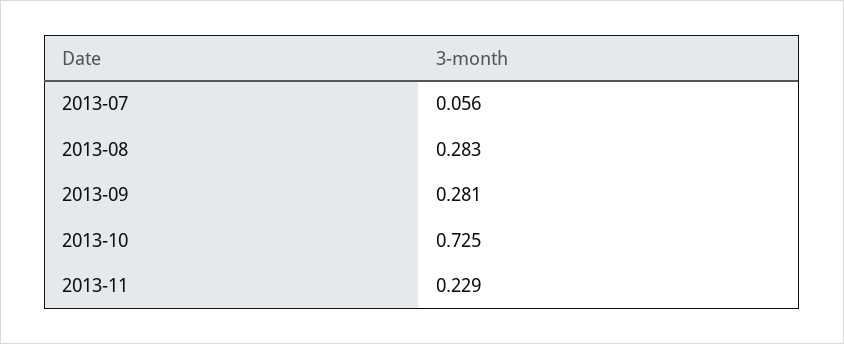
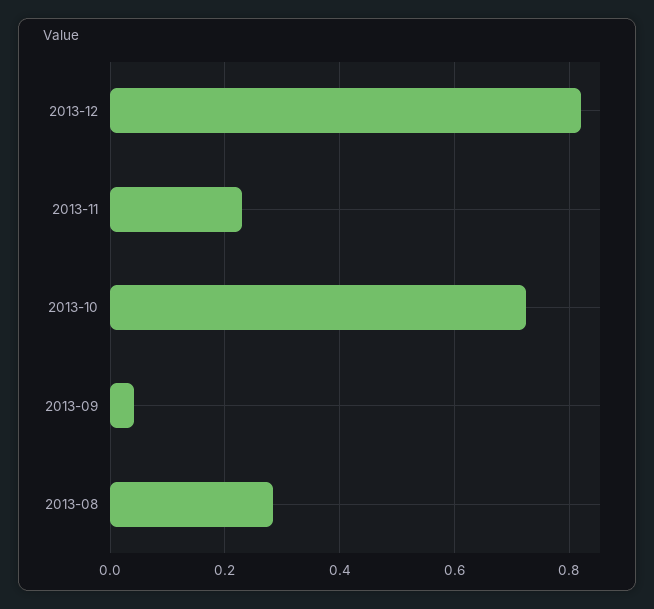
2013-07: 0.056 -> none
2013-09: 0.281 -> 0.04
2013-12: none -> 0.82

